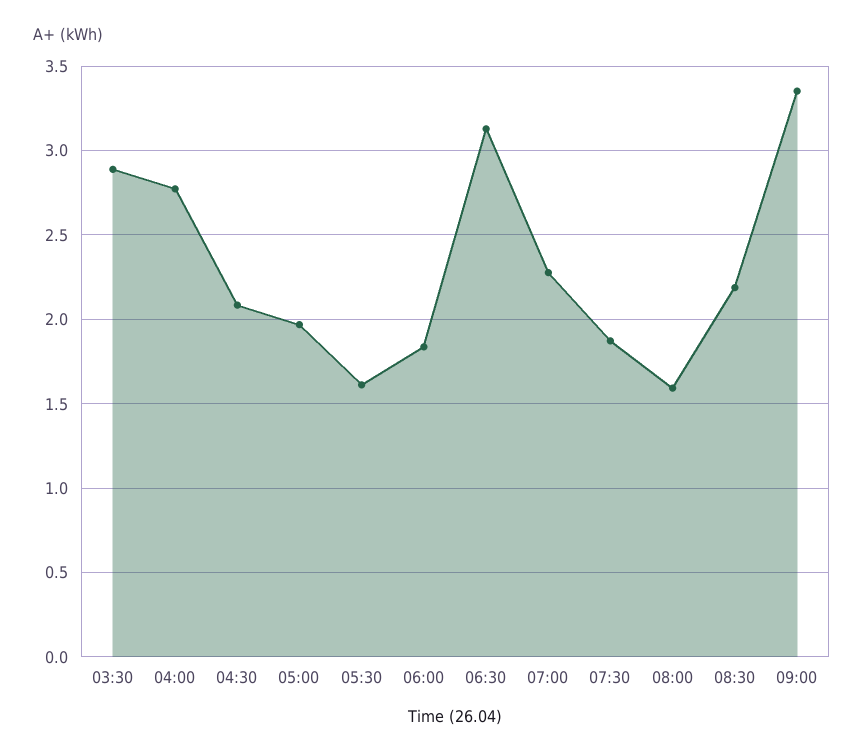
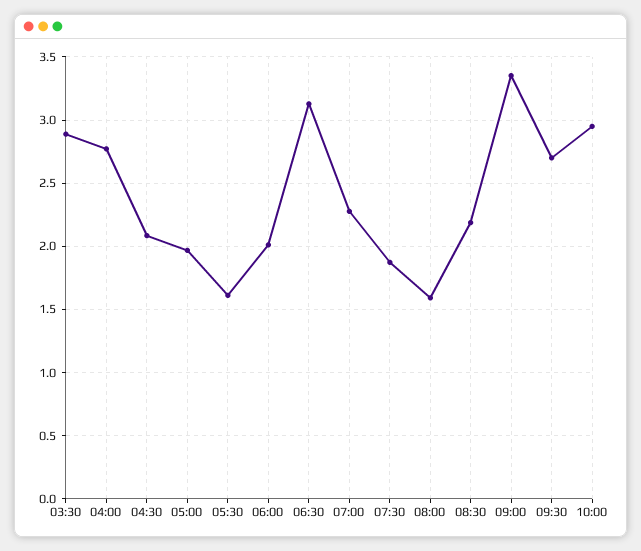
06:00: 1.85 -> 2
09:30: none -> 2.7
10:00: none -> 2.95

